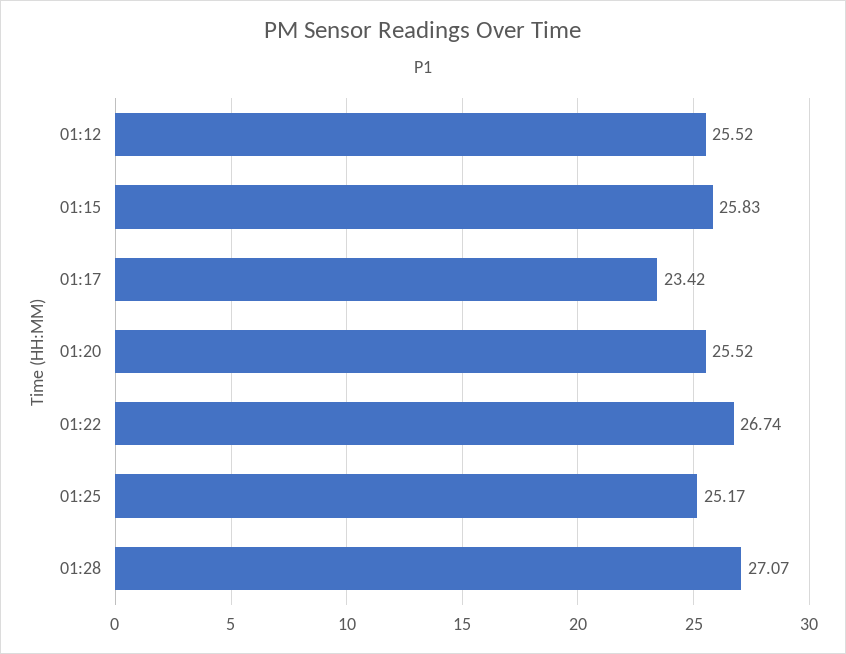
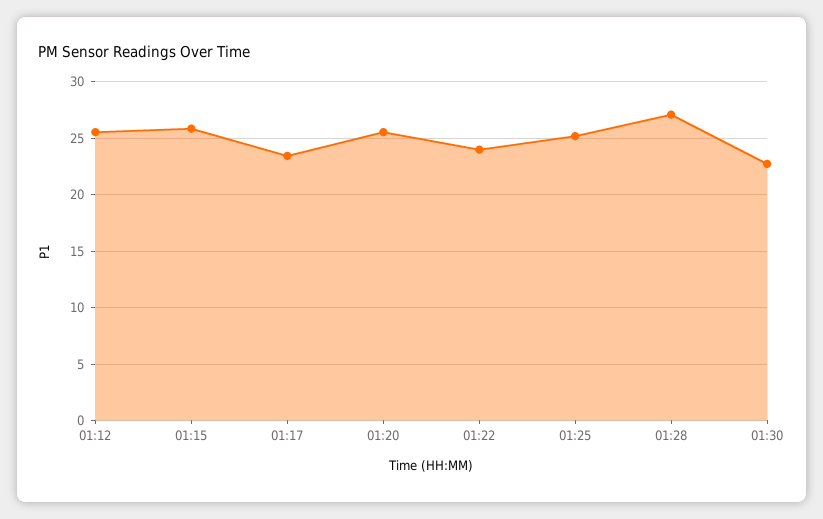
01:22: 26.74 -> 24
01:30: none -> 23

